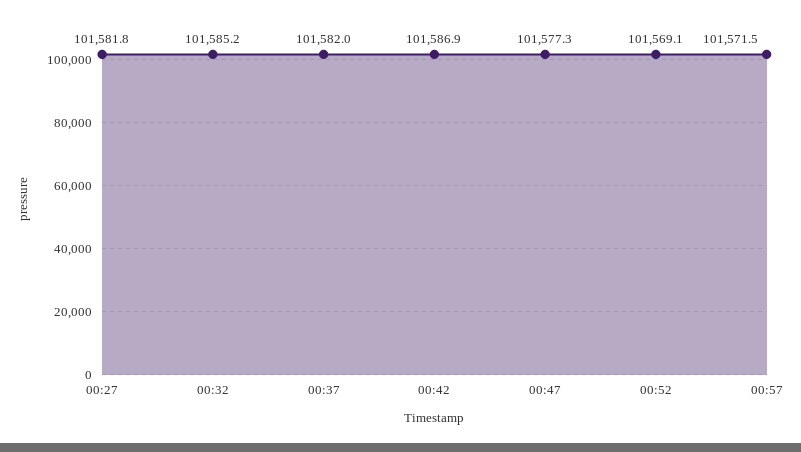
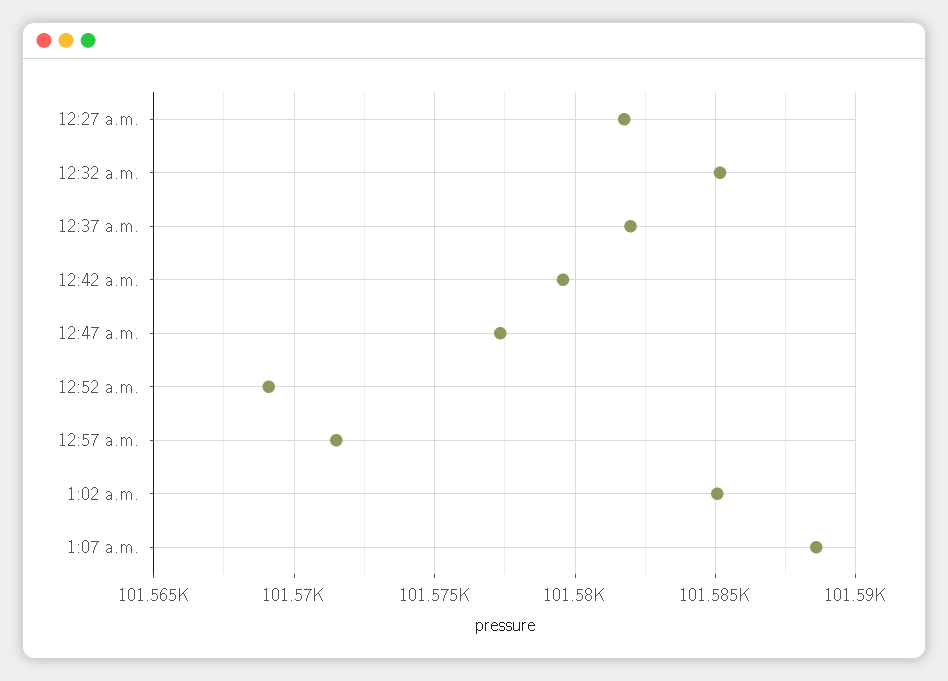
00:42: 101586.9 -> 101579.5
1:02 a.m.: none -> 101585
1:07 a.m.: none -> 101588.5

